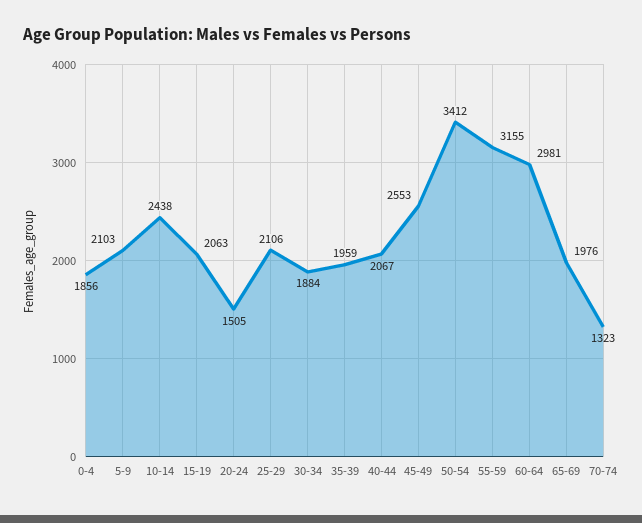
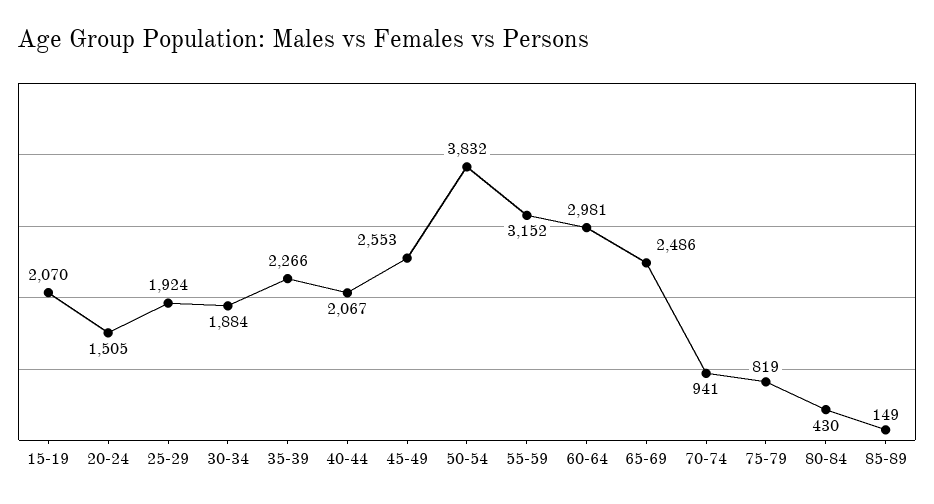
0-4: 1856 -> none
5-9: 2103 -> none
10-14: 2438 -> none
15-19: 2063 -> 2070
25-29: 2106 -> 1924
35-39: 1959 -> 2266
50-54: 3412 -> 3832
55-59: 3155 -> 3152
65-69: 1976 -> 2486
70-74: 1323 -> 941
75-79: none -> 819
80-84: none -> 430
85-89: none -> 149

